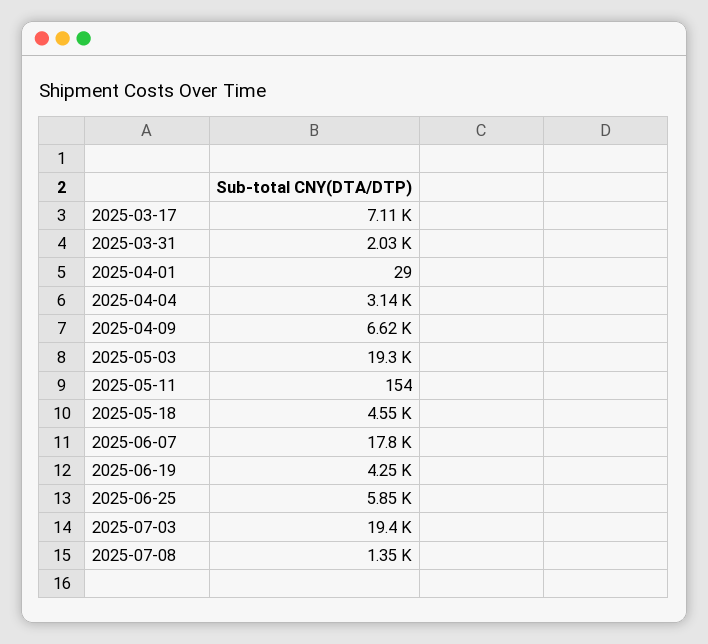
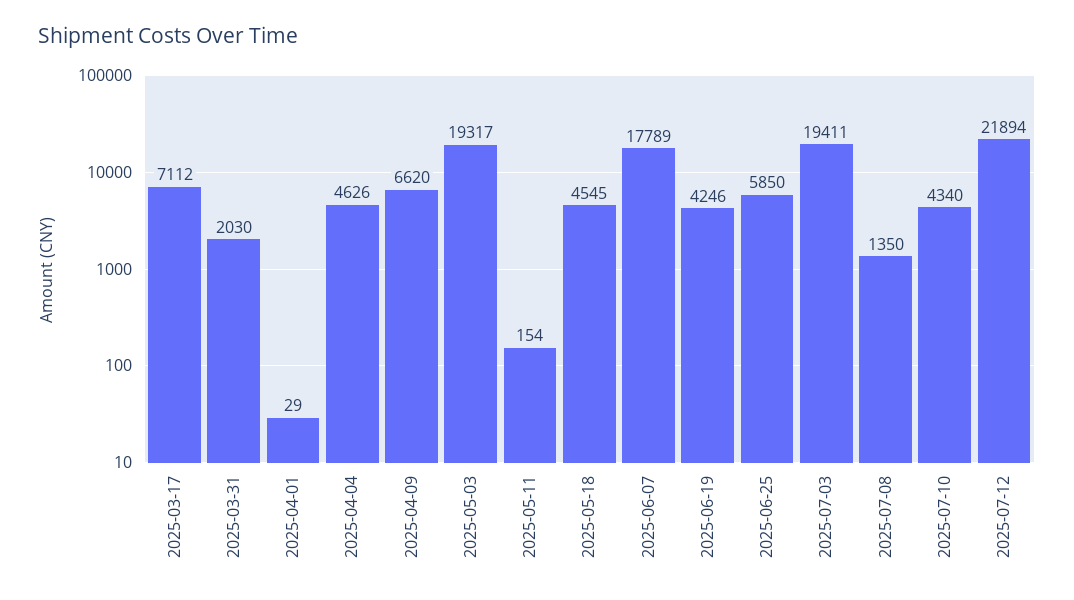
2025-04-04: 3140 -> 4626
2025-07-10: none -> 4340
2025-07-12: none -> 21894

